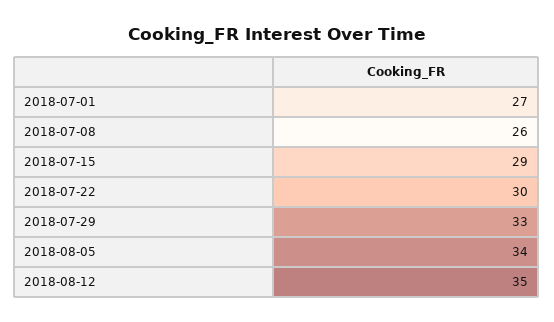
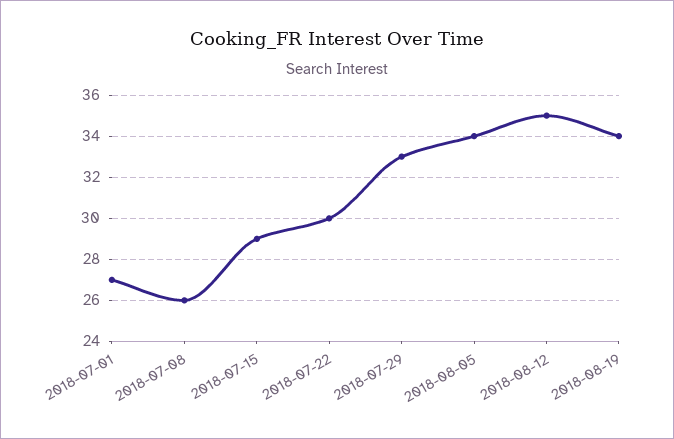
2018-08-19: none -> 34

